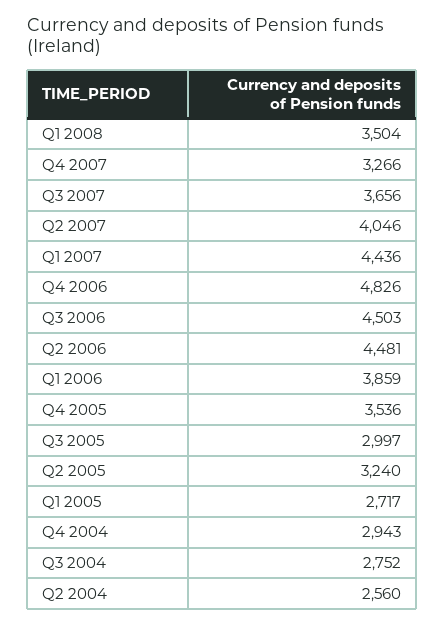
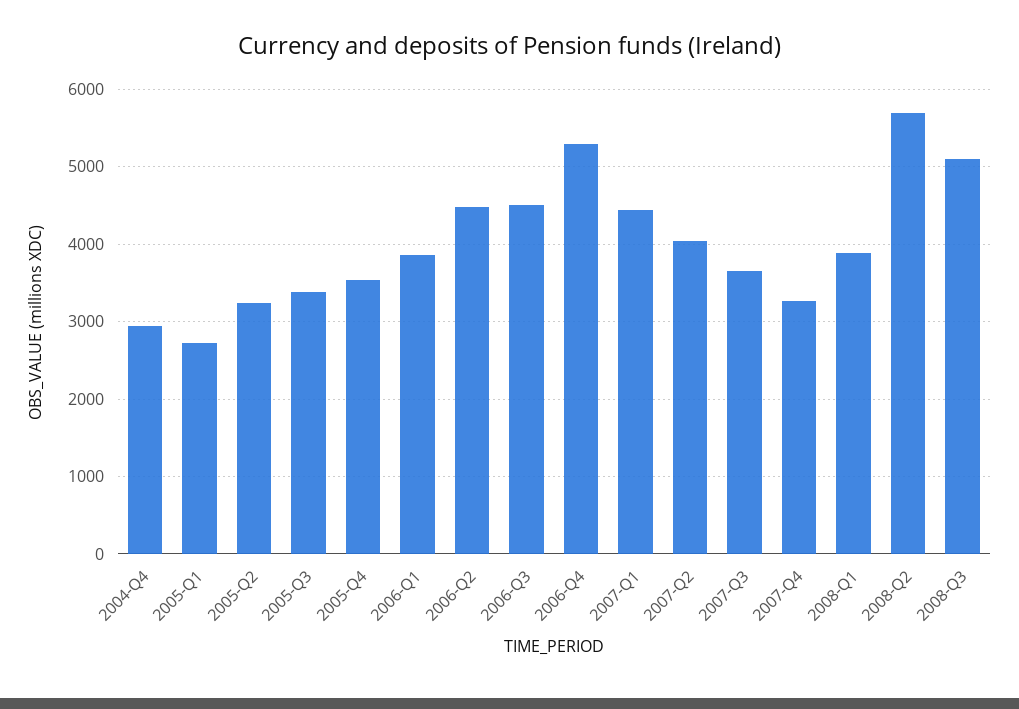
Q1 2008: 3504 -> 3900
Q4 2006: 4826 -> 5300
Q3 2005: 2997 -> 3400
Q3 2004: 2752 -> none
Q2 2004: 2560 -> none
2008-Q2: none -> 5700
2008-Q3: none -> 5100

